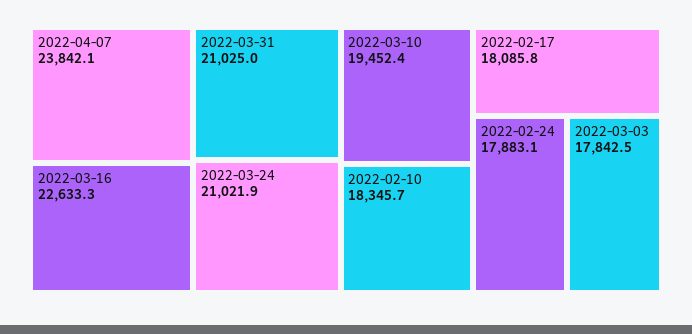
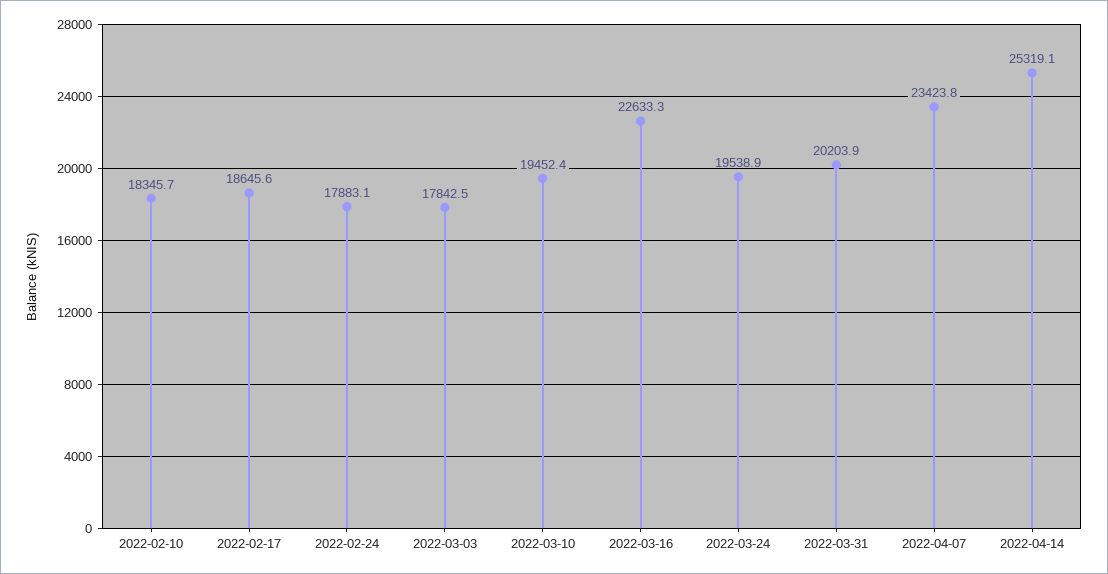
2022-04-07: 23842.1 -> 23423.8
2022-03-31: 21025 -> 20203.9
2022-03-24: 21021.9 -> 19538.9
2022-02-17: 18085.8 -> 18645.6
2022-04-14: none -> 25319.1

